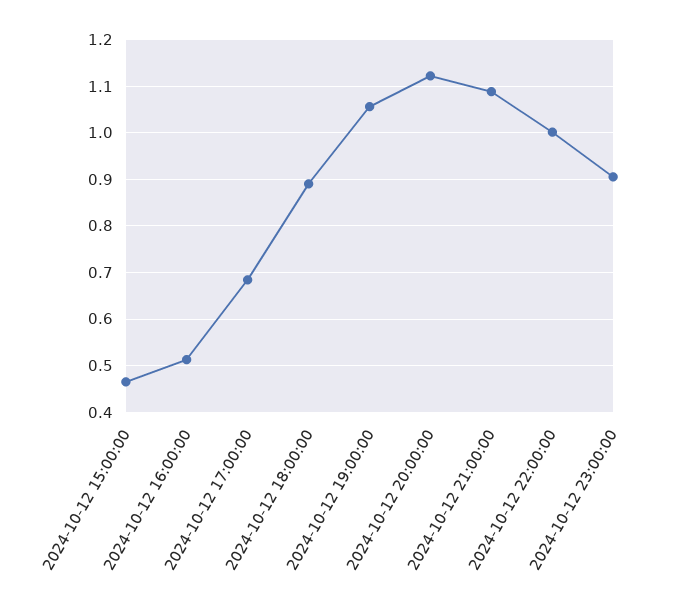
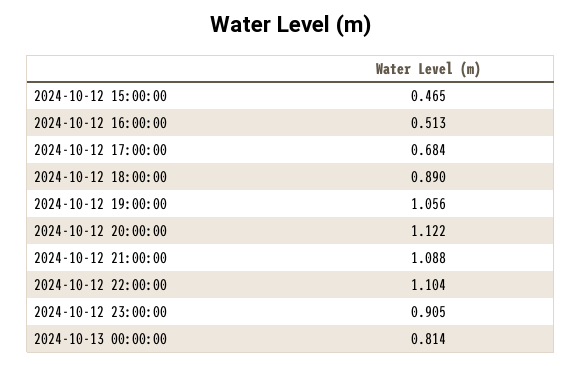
2024-10-12 22:00:00: 1 -> 1.104
2024-10-13 00:00:00: none -> 0.814

